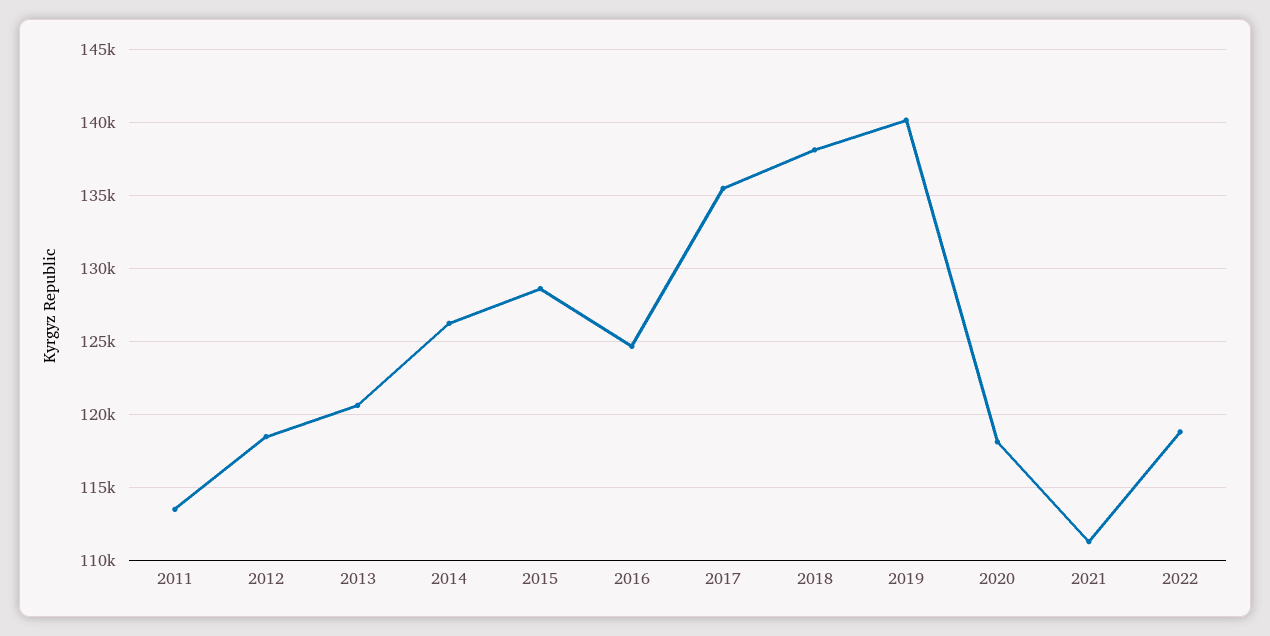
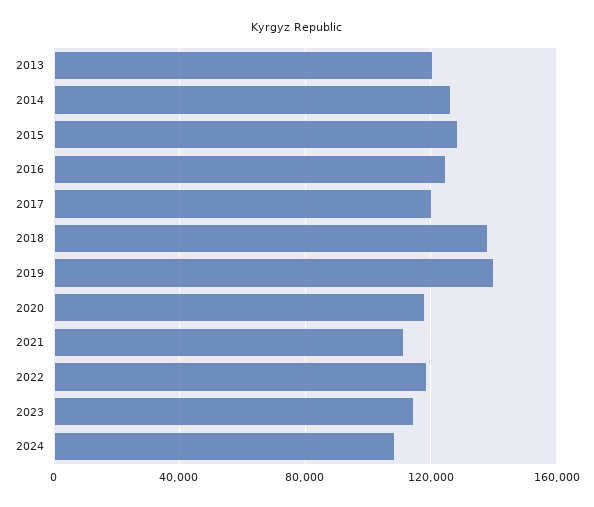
2011: 113500 -> none
2012: 118500 -> none
2017: 135500 -> 120000
2023: none -> 115000
2024: none -> 110000

